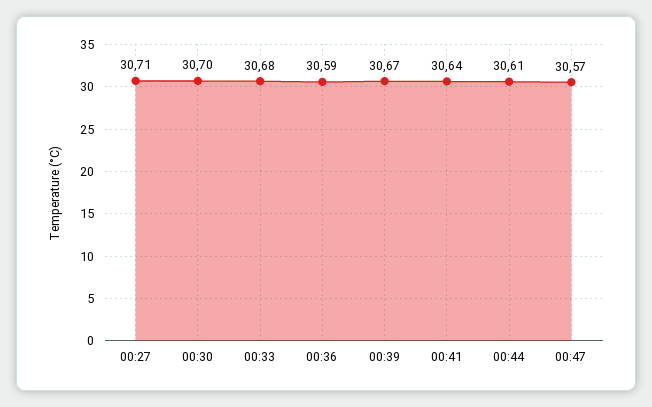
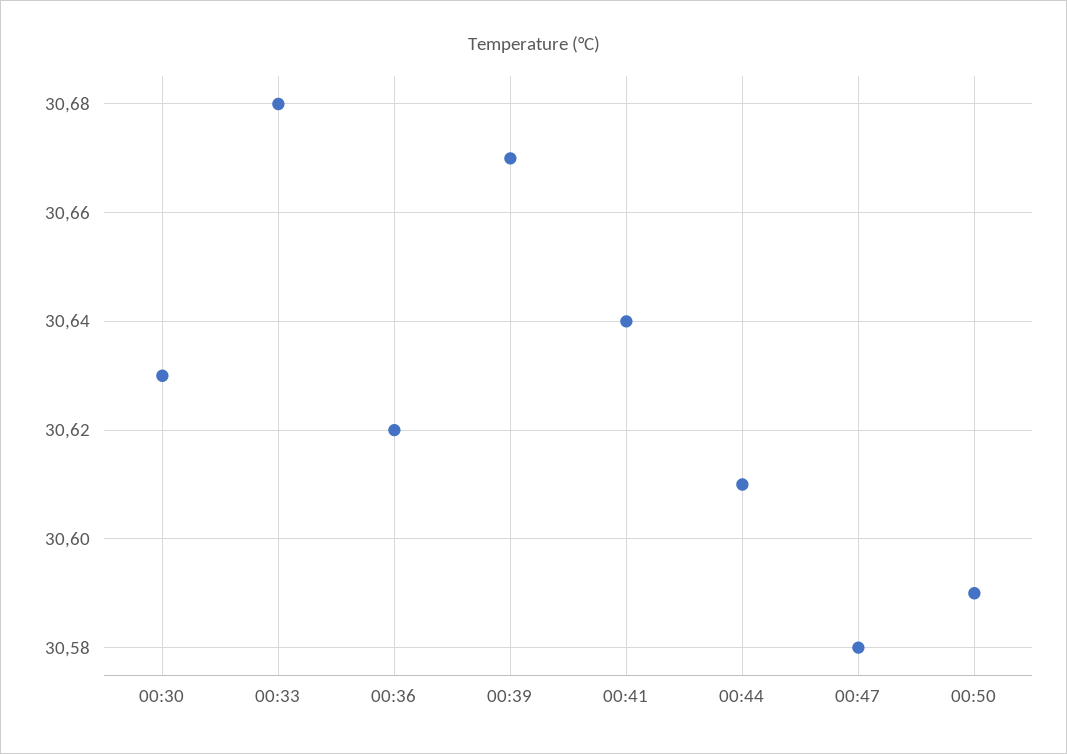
00:27: 30.71 -> none
00:30: 30.7 -> 30.63
00:36: 30.59 -> 30.62
00:47: 30.57 -> 30.58
00:50: none -> 30.59

